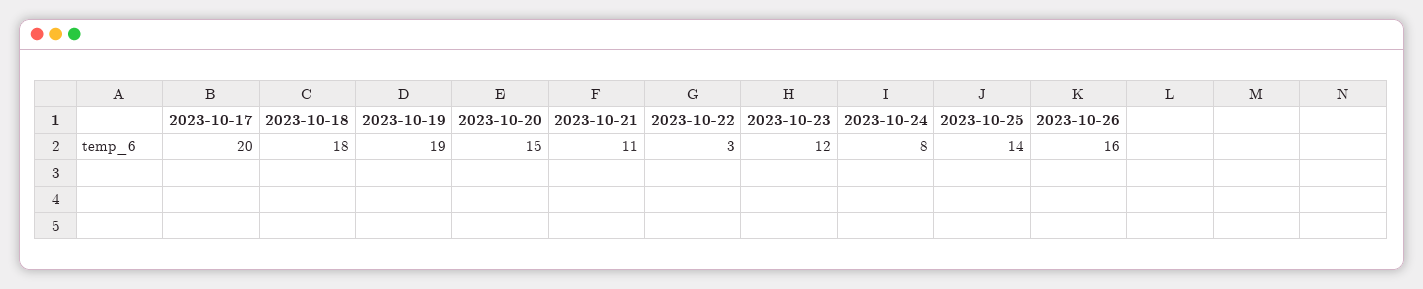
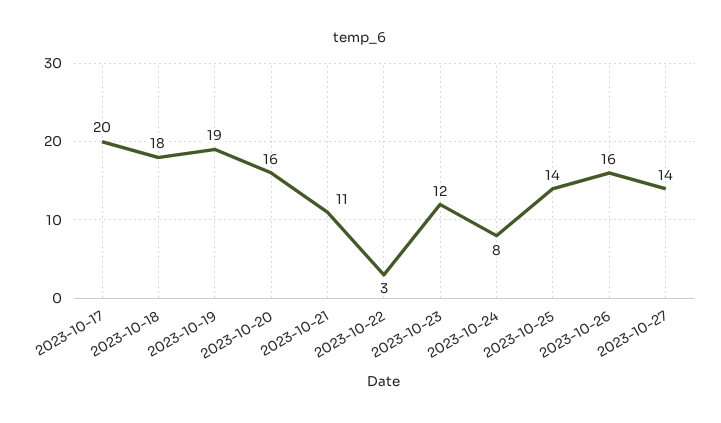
2023-10-20: 15 -> 16
2023-10-27: none -> 14

